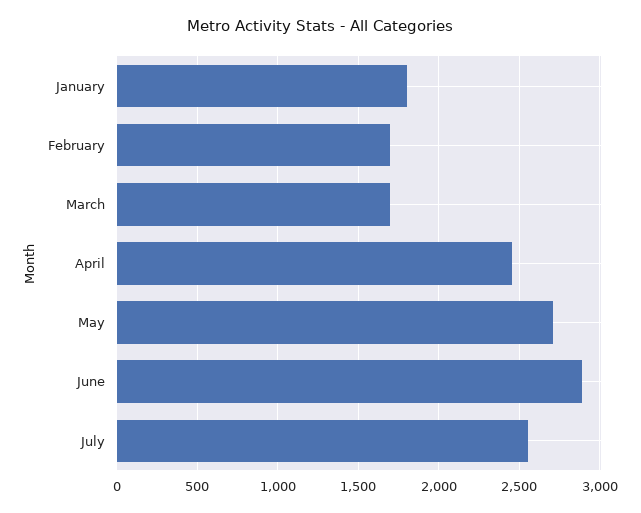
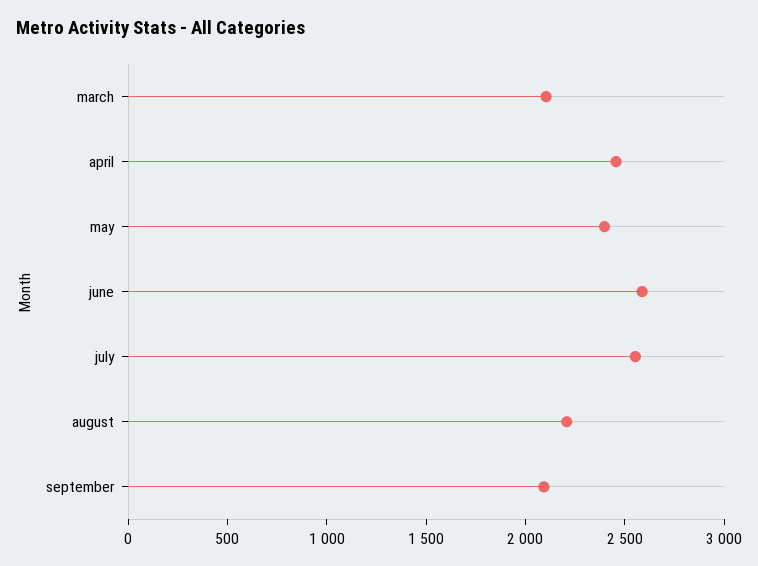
January: 1800 -> none
February: 1700 -> none
March: 1700 -> 2100
May: 2700 -> 2400
June: 2900 -> 2600
august: none -> 2200
september: none -> 2100

